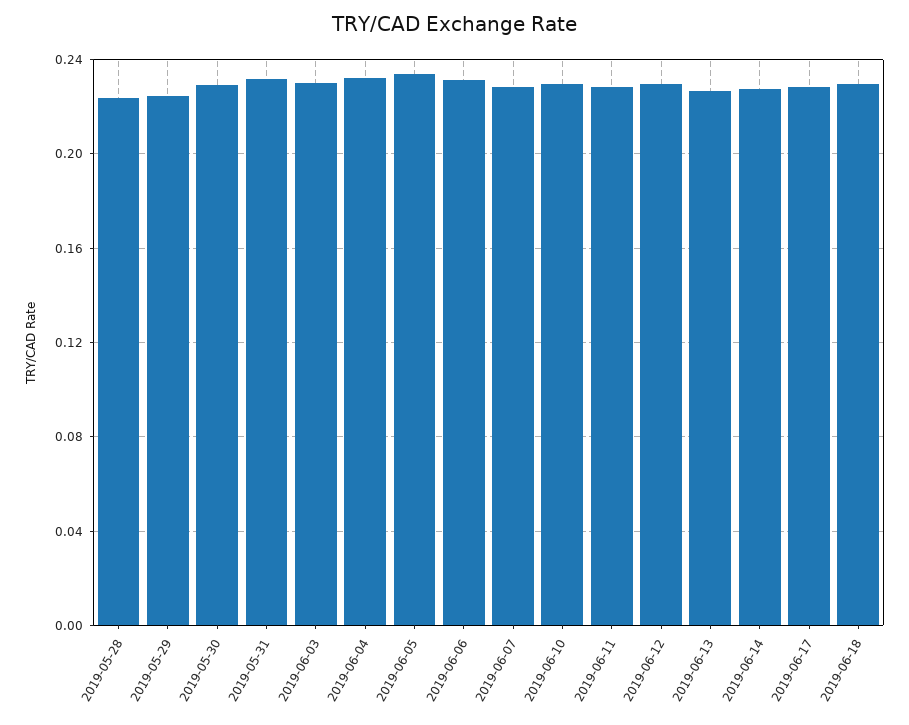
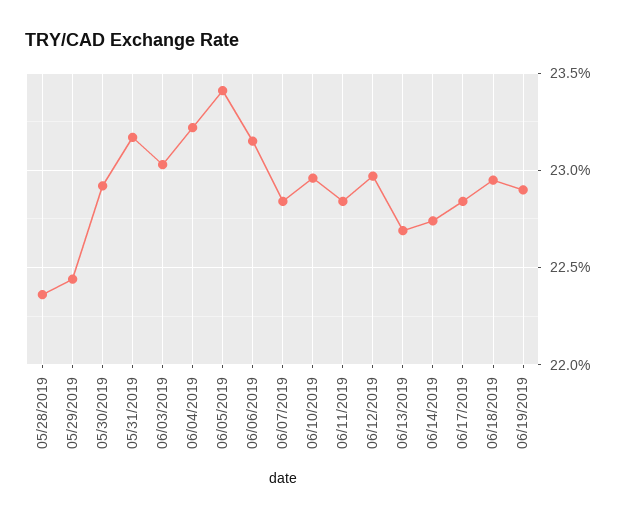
06/19/2019: none -> 0.229

